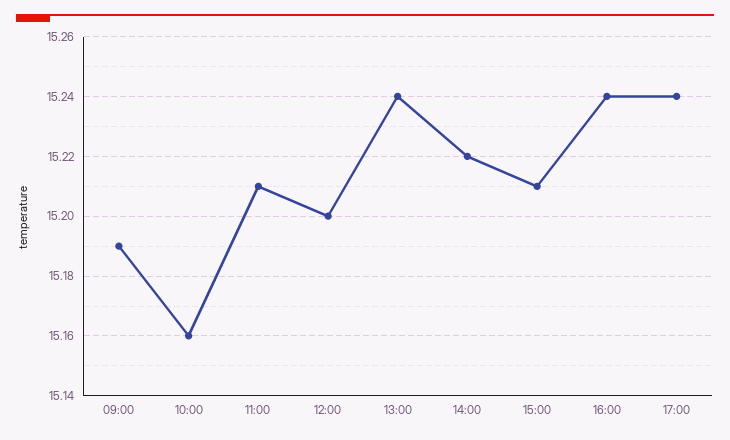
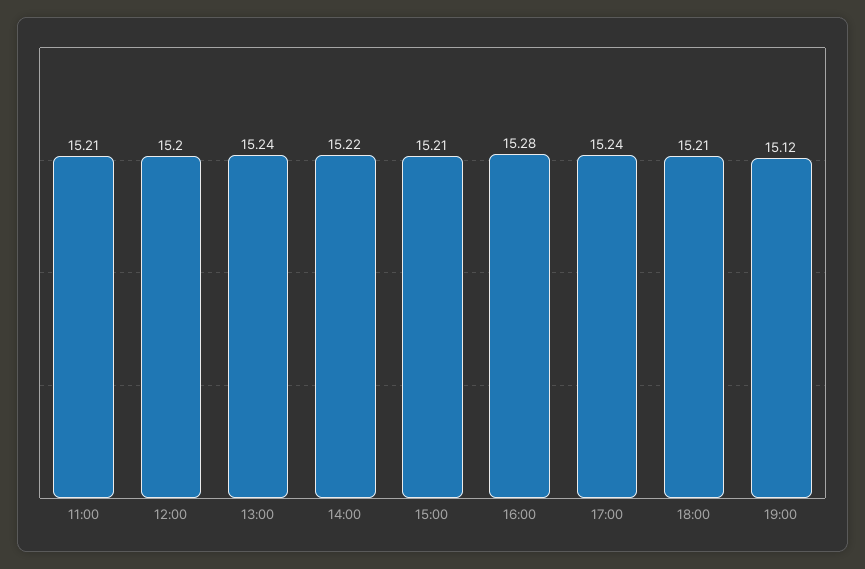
09:00: 15.19 -> none
10:00: 15.16 -> none
16:00: 15.24 -> 15.28
18:00: none -> 15.21
19:00: none -> 15.12

